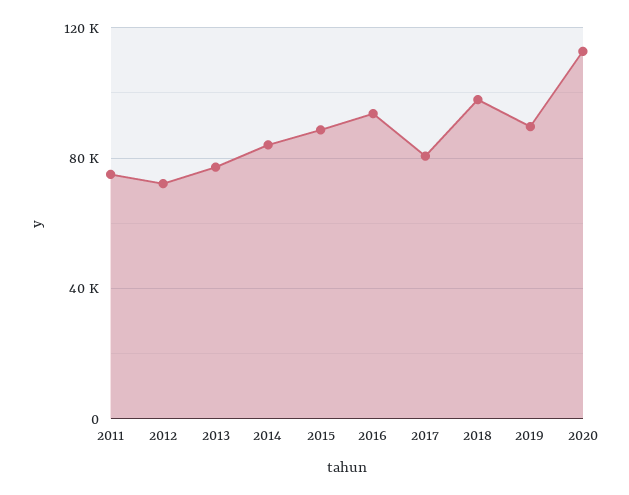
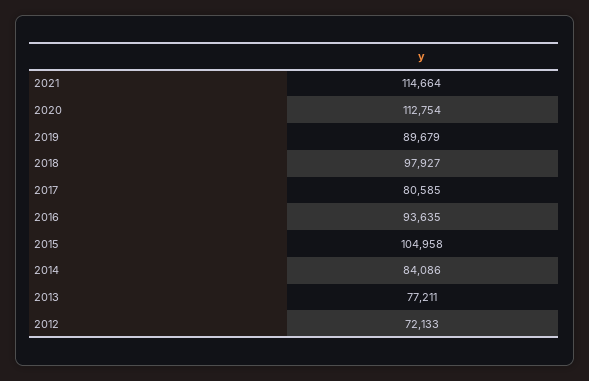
2011: 75000 -> none
2015: 90000 -> 104958
2021: none -> 114664

